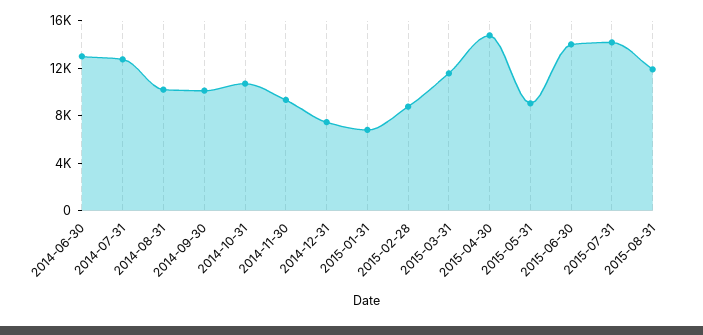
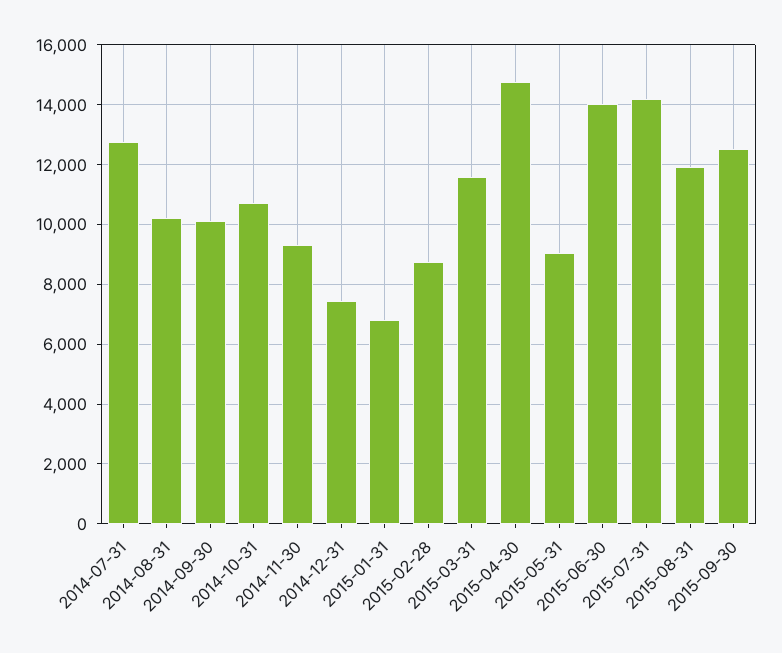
2014-06-30: 13000 -> none
2015-09-30: none -> 12500

